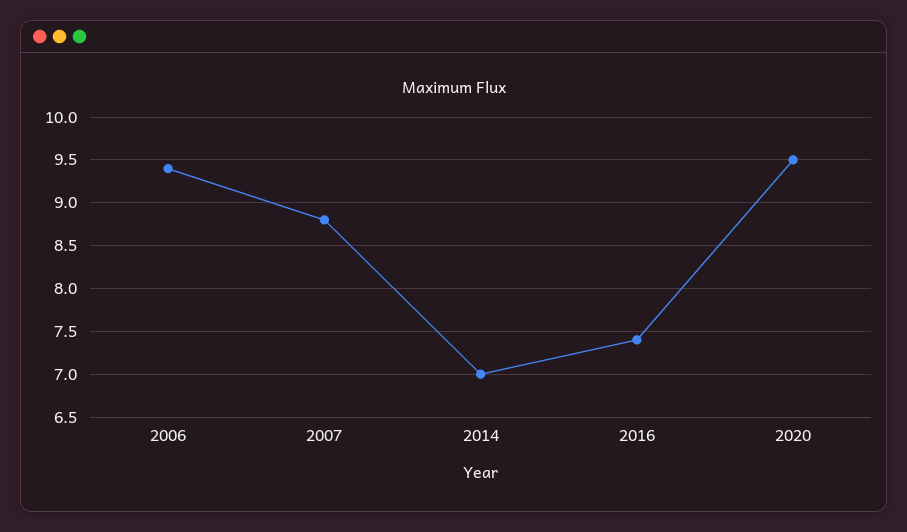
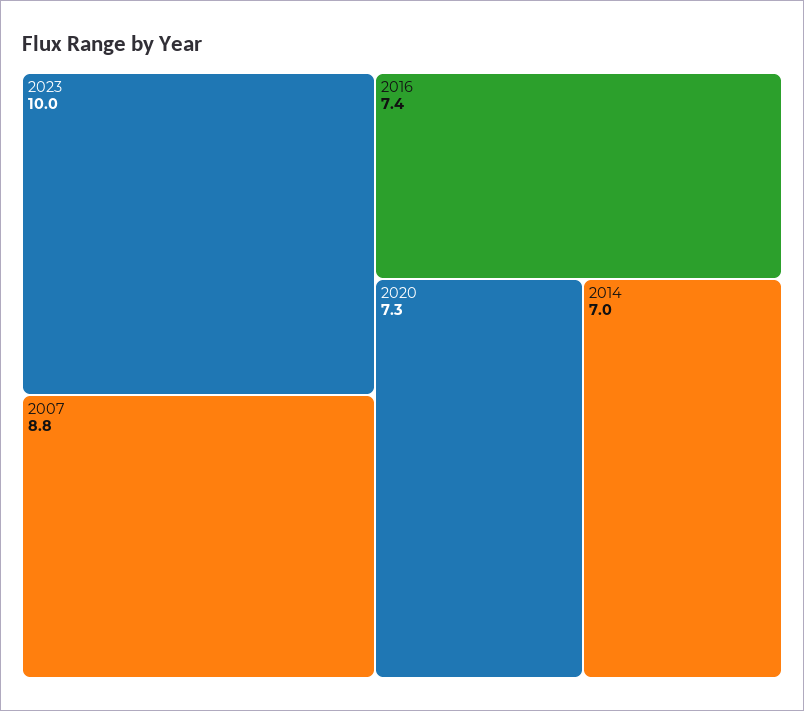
2006: 9.4 -> none
2020: 9.5 -> 7.3
2023: none -> 10

